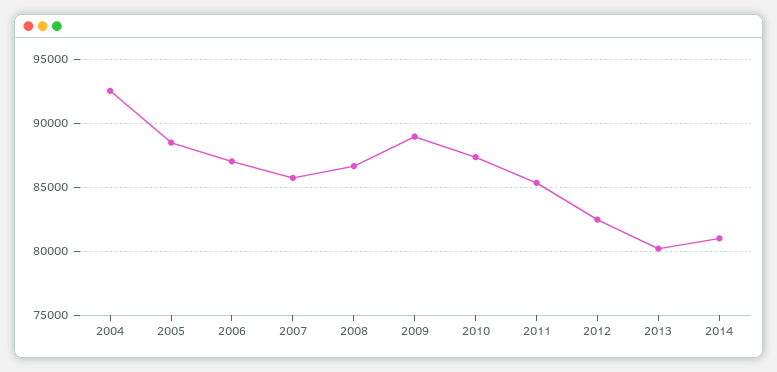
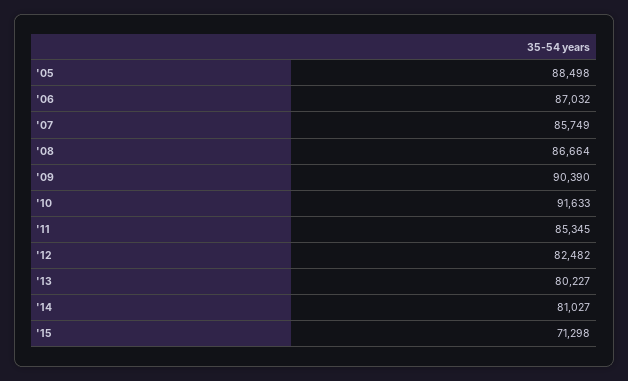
2004: 92500 -> none
2009: 89000 -> 90390
2010: 87500 -> 91633
'15: none -> 71298

